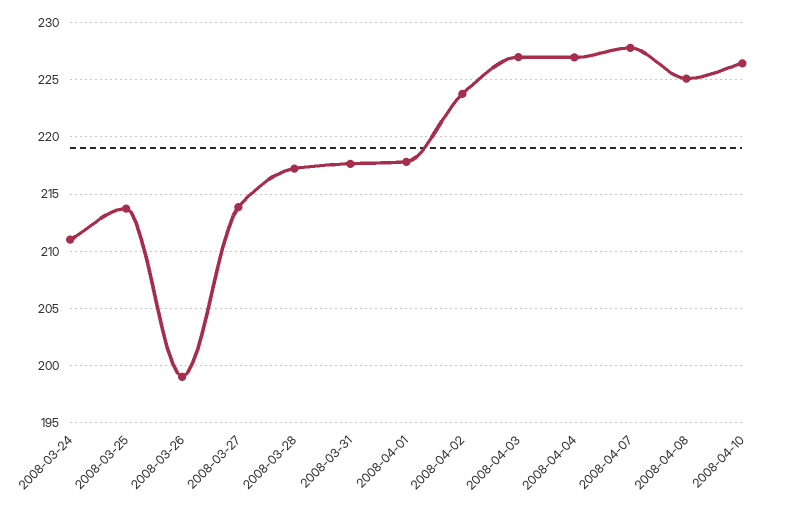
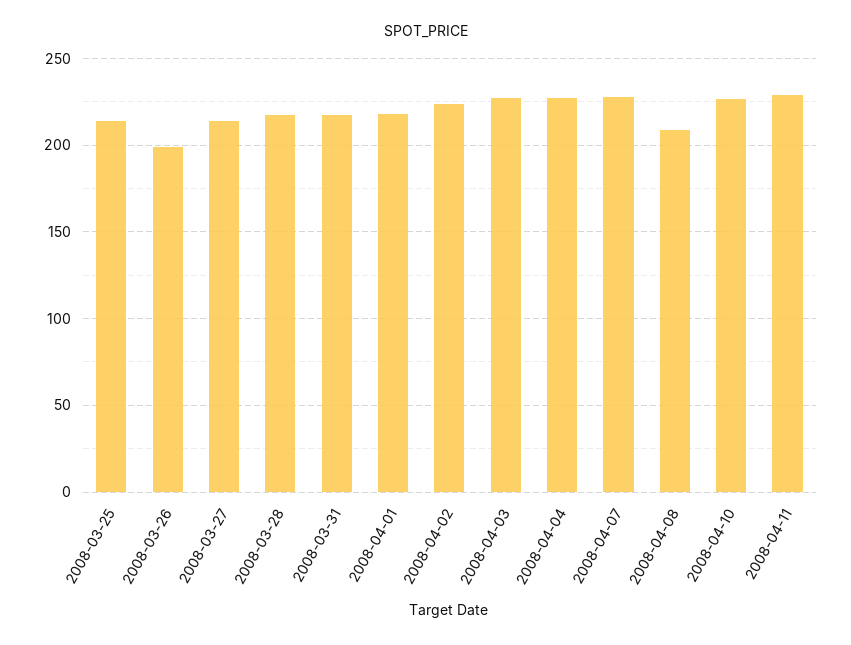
2008-03-24: 211 -> none
2008-04-08: 225 -> 210
2008-04-11: none -> 230

